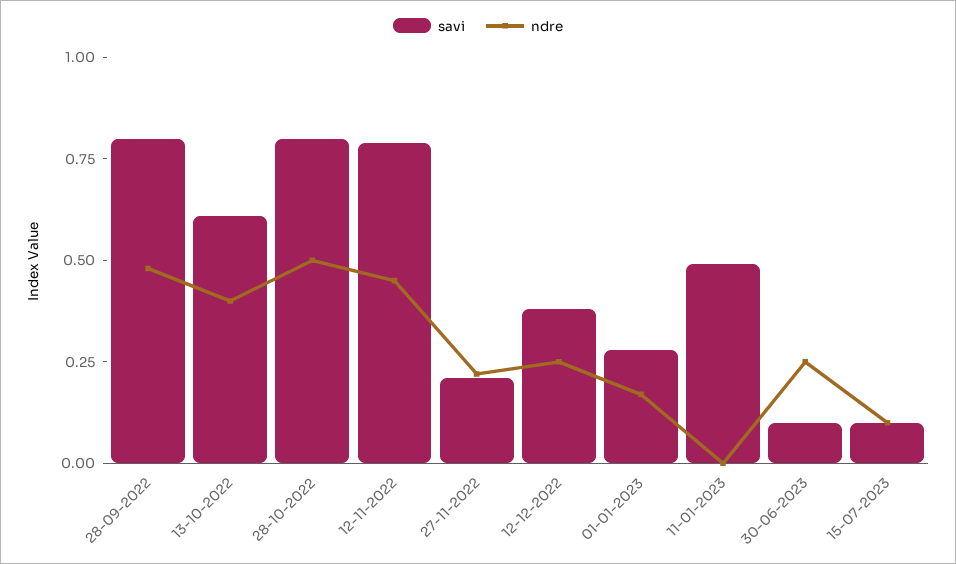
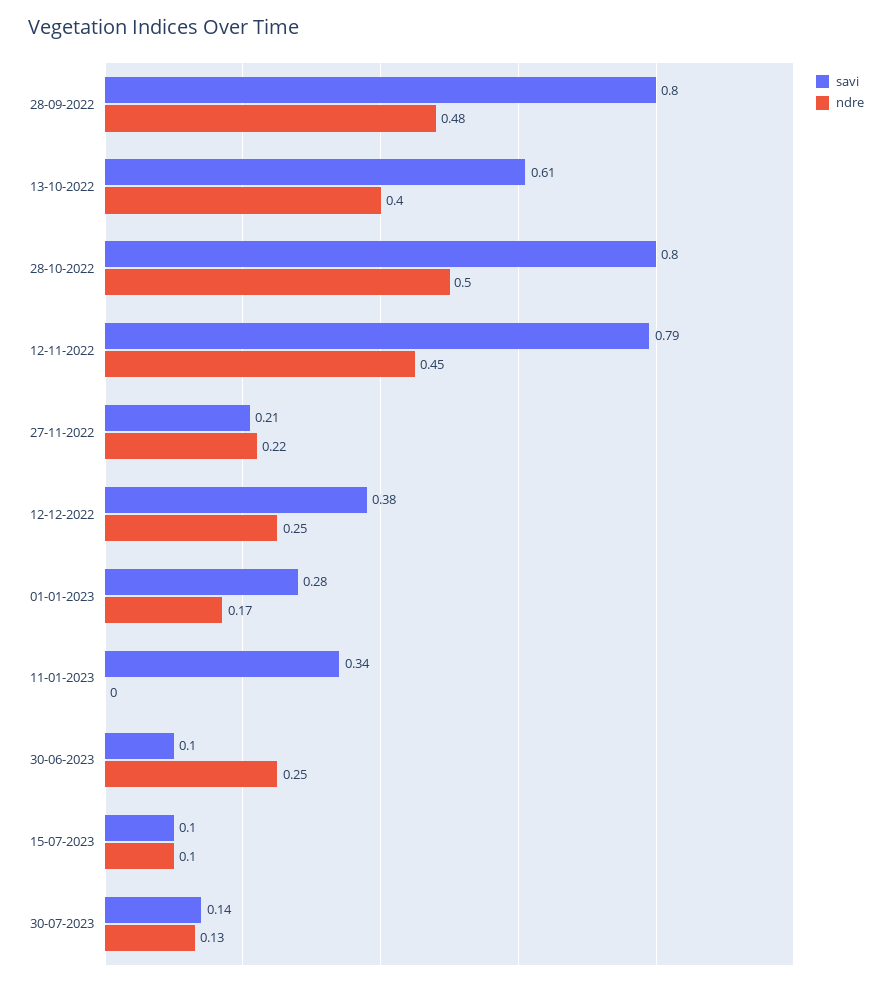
savi, 11-01-2023: 0.5 -> 0.34
savi, 30-07-2023: none -> 0.14
ndre, 30-07-2023: none -> 0.13

